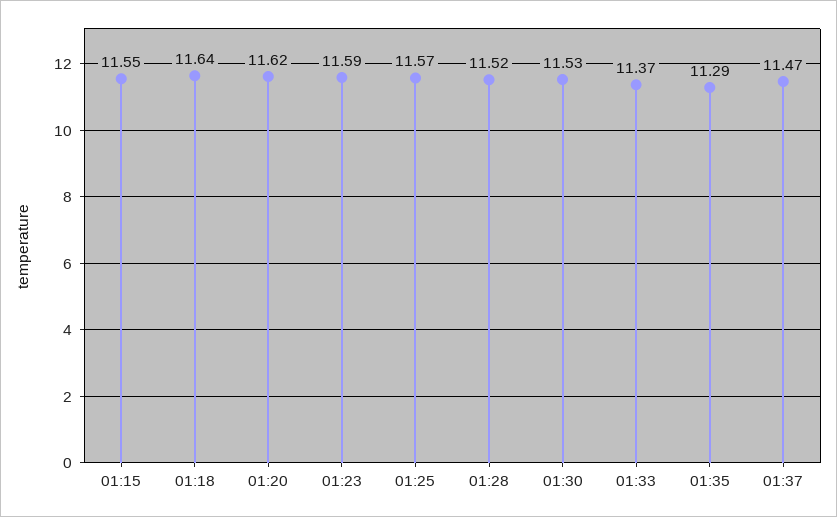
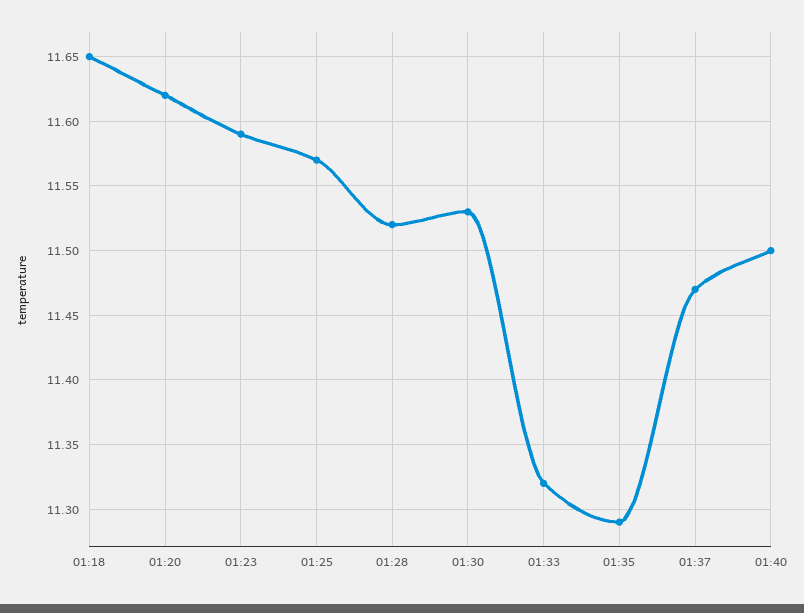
01:15: 11.55 -> none
01:18: 11.64 -> 11.65
01:33: 11.37 -> 11.32
01:40: none -> 11.5

